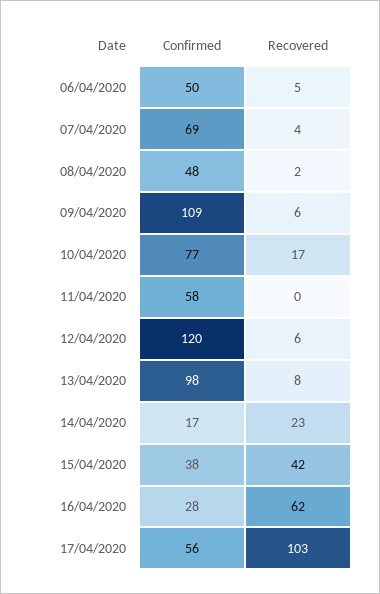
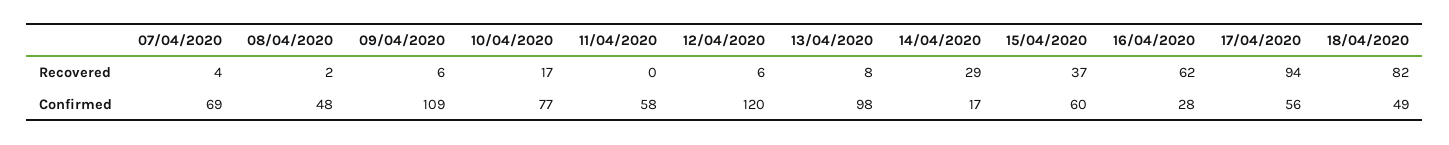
Confirmed, 06/04/2020: 50 -> none
Recovered, 06/04/2020: 5 -> none
Recovered, 14/04/2020: 23 -> 29
Confirmed, 15/04/2020: 38 -> 60
Recovered, 15/04/2020: 42 -> 37
Recovered, 17/04/2020: 103 -> 94
Recovered, 18/04/2020: none -> 82
Confirmed, 18/04/2020: none -> 49

